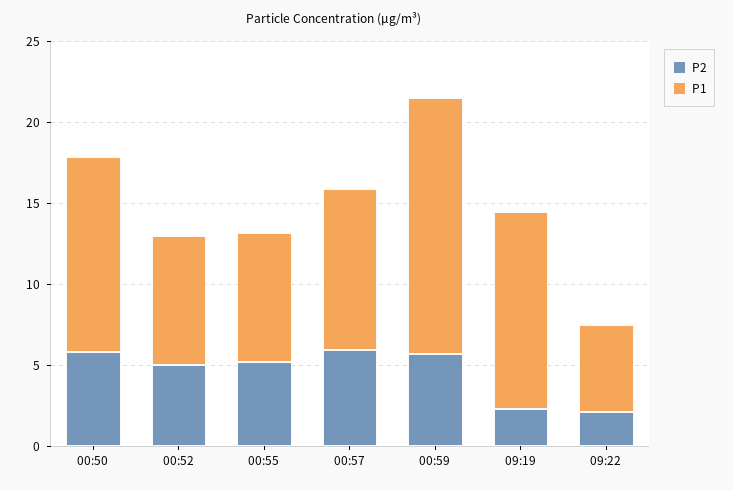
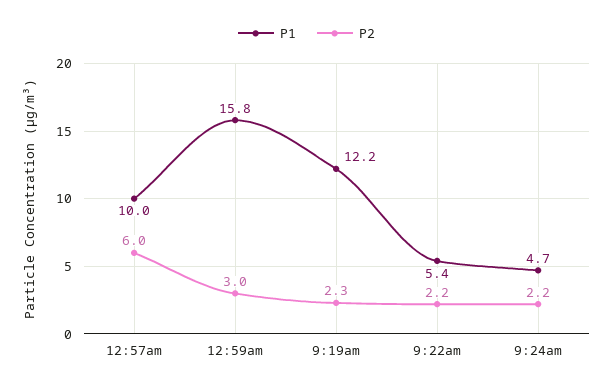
P2, 00:50: 6 -> none
P1, 00:50: 12 -> none
P2, 00:52: 5 -> none
P1, 00:52: 8 -> none
P2, 00:55: 5 -> none
P1, 00:55: 8 -> none
P2, 00:59: 6 -> 3
P1, 9:24am: none -> 4.7
P2, 9:24am: none -> 2.2

